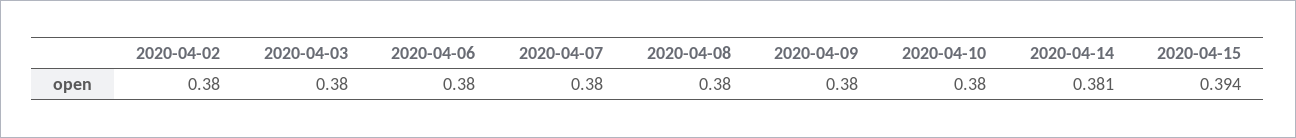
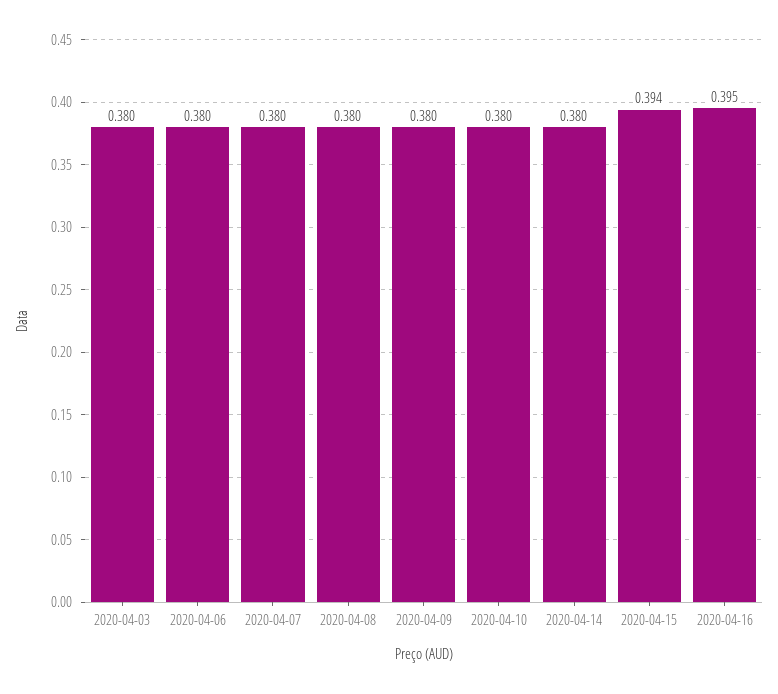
2020-04-02: 0.38 -> none
2020-04-14: 0.381 -> 0.38
2020-04-16: none -> 0.395

